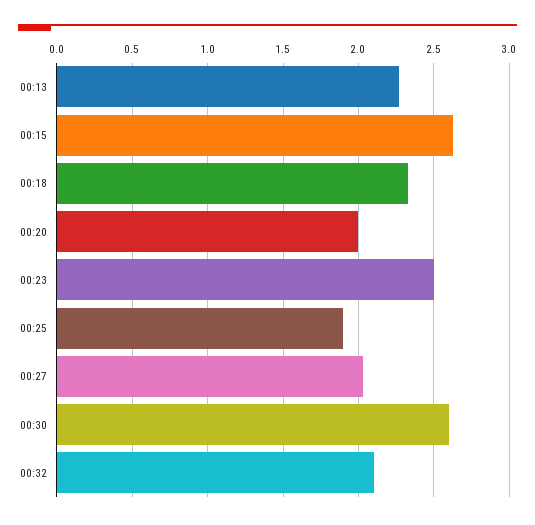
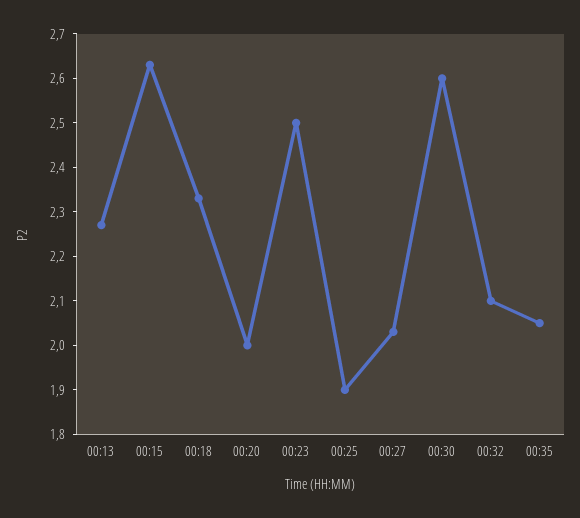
00:35: none -> 2.05

